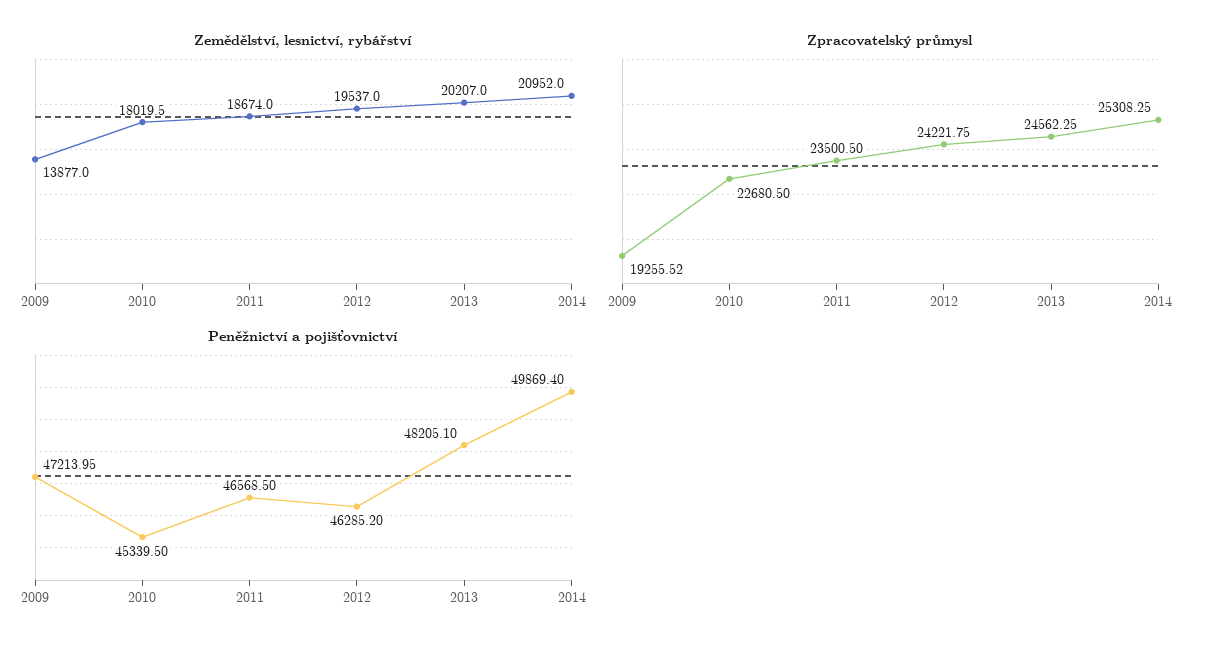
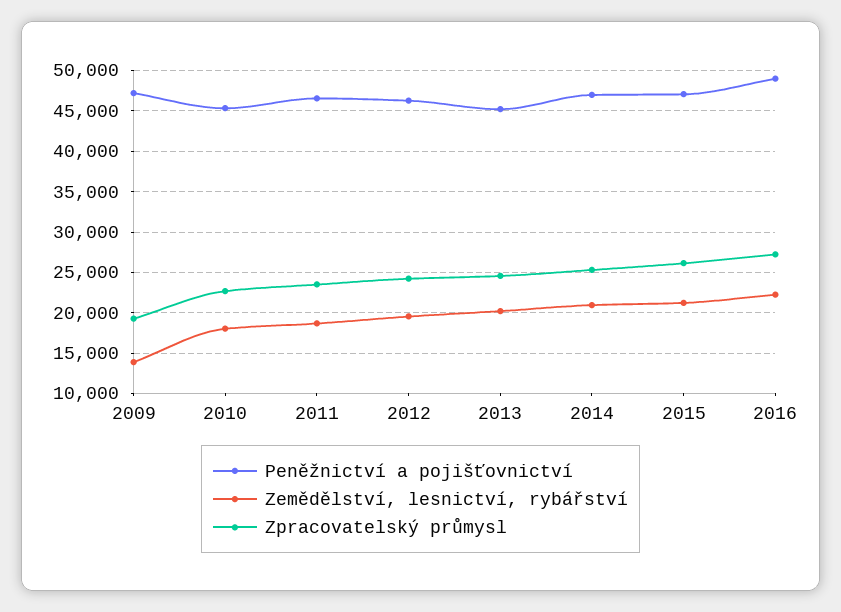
Peněžnictví a pojišťovnictví, 2013: 48205.1 -> 45000
Peněžnictví a pojišťovnictví, 2014: 49869.4 -> 47000
Peněžnictví a pojišťovnictví, 2015: none -> 47000
Zemědělství, lesnictví, rybářství, 2015: none -> 21000
Zpracovatelský průmysl, 2015: none -> 26000
Peněžnictví a pojišťovnictví, 2016: none -> 49000
Zemědělství, lesnictví, rybářství, 2016: none -> 22000
Zpracovatelský průmysl, 2016: none -> 27000

